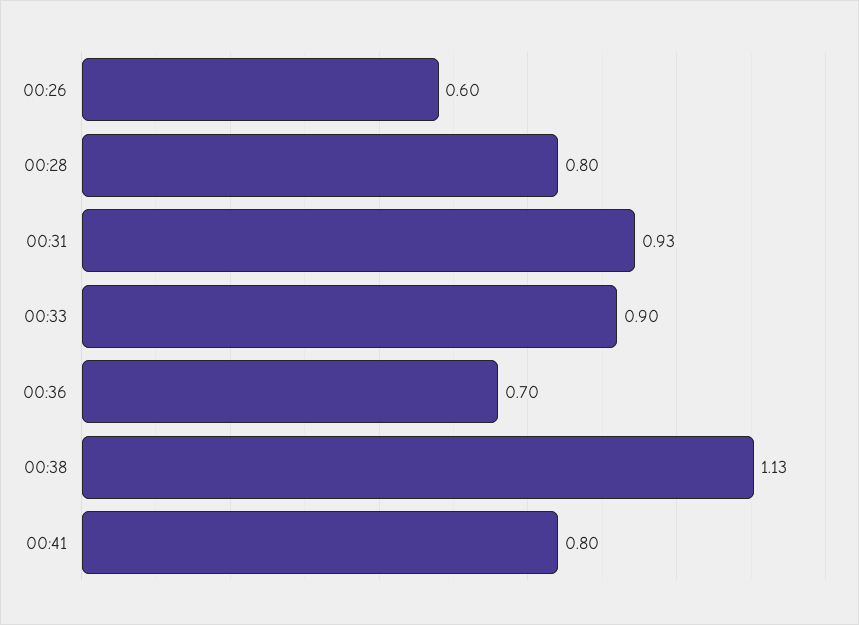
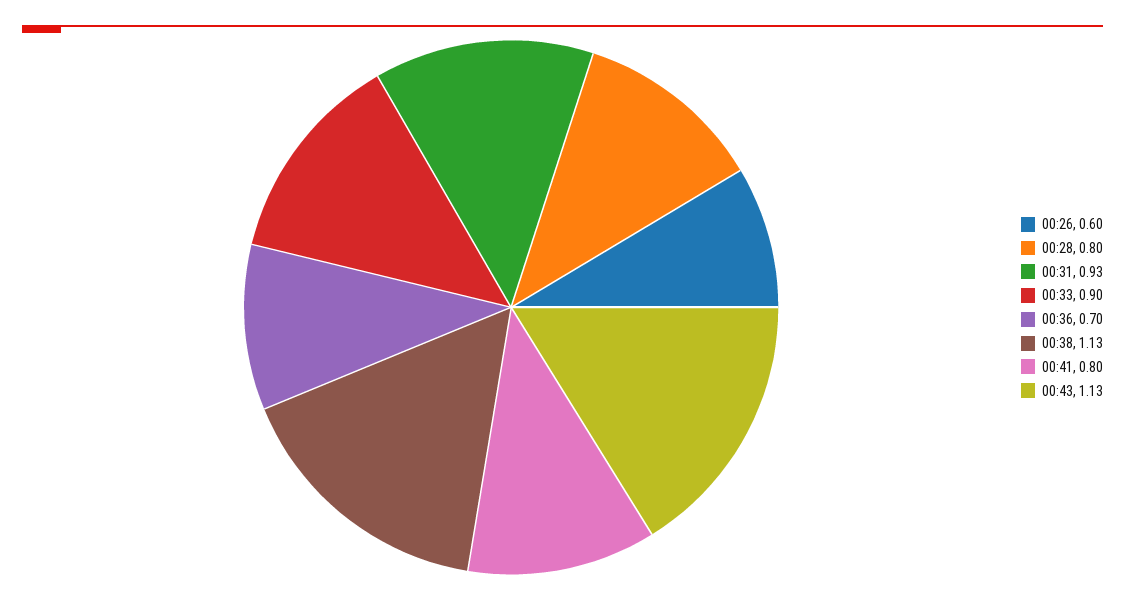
00:43: none -> 1.13

